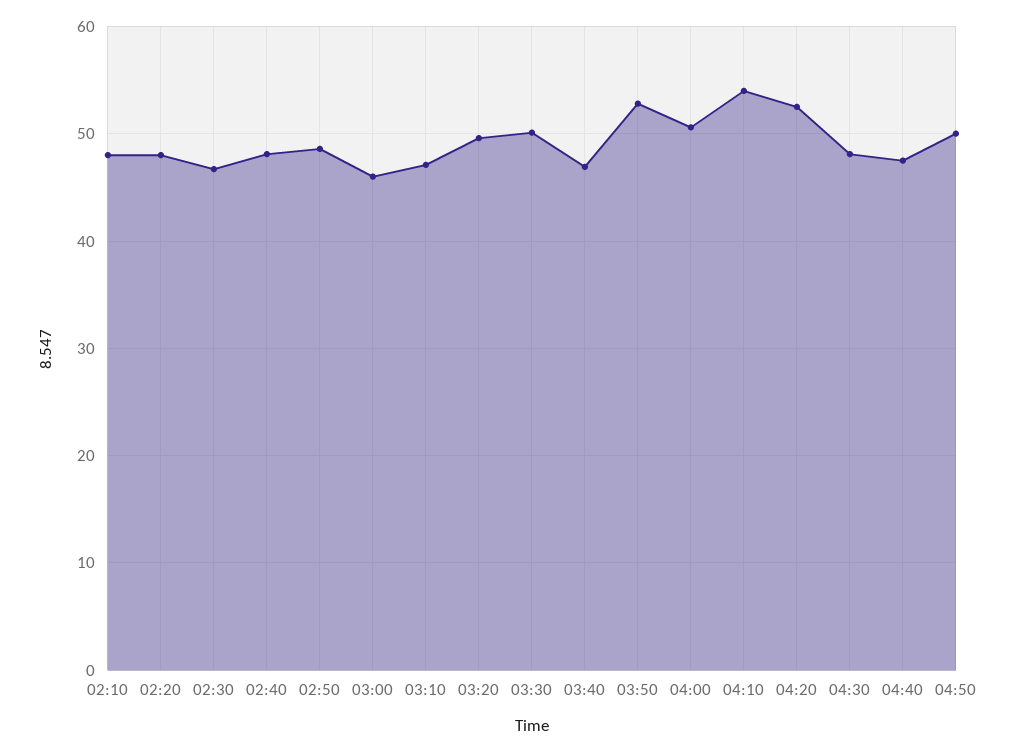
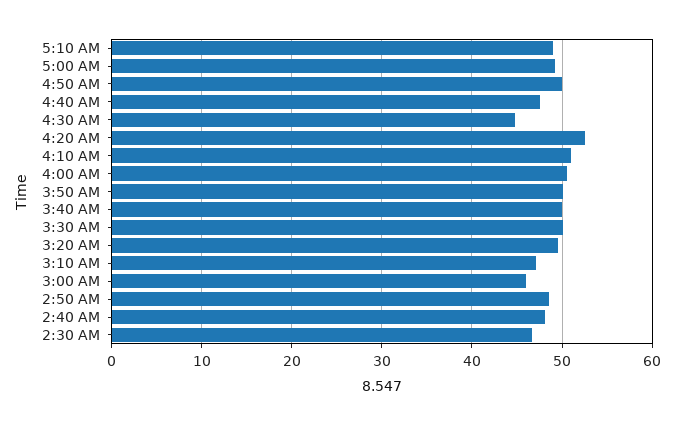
02:10: 48 -> none
02:20: 48 -> none
03:40: 47 -> 50
03:50: 53 -> 50
04:10: 54 -> 51
04:30: 48 -> 45
5:10 AM: none -> 49
5:00 AM: none -> 49

